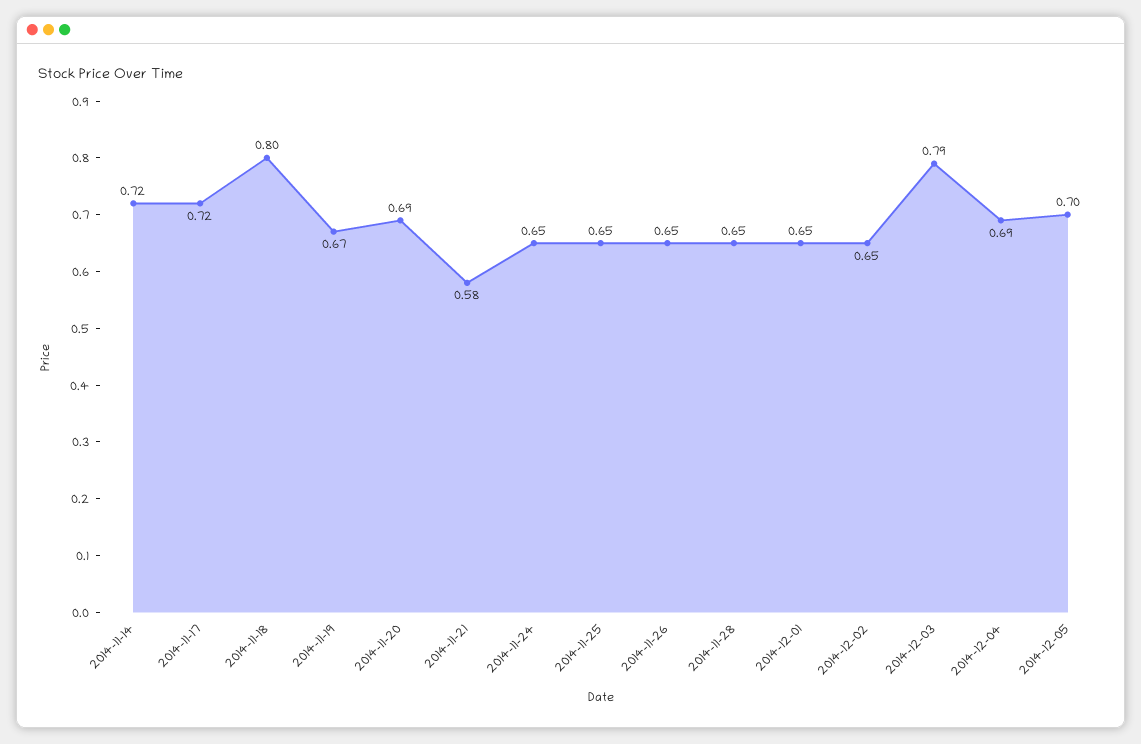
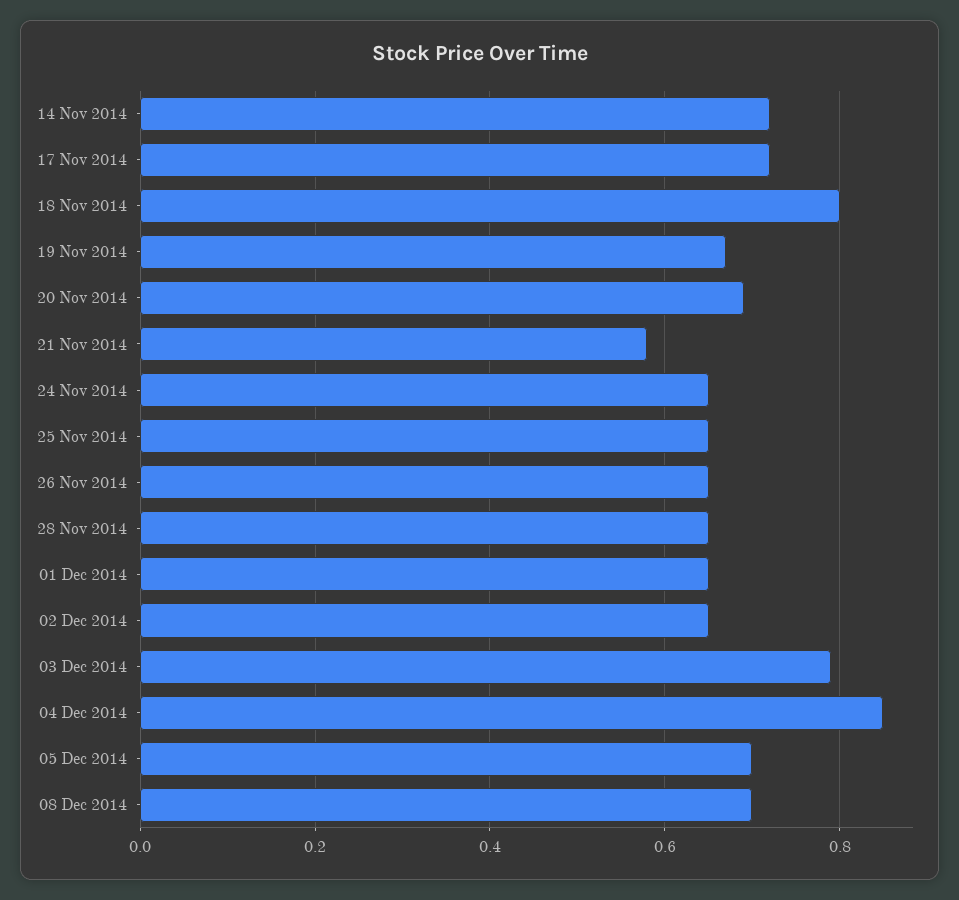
2014-12-04: 0.69 -> 0.85
08 Dec 2014: none -> 0.7

